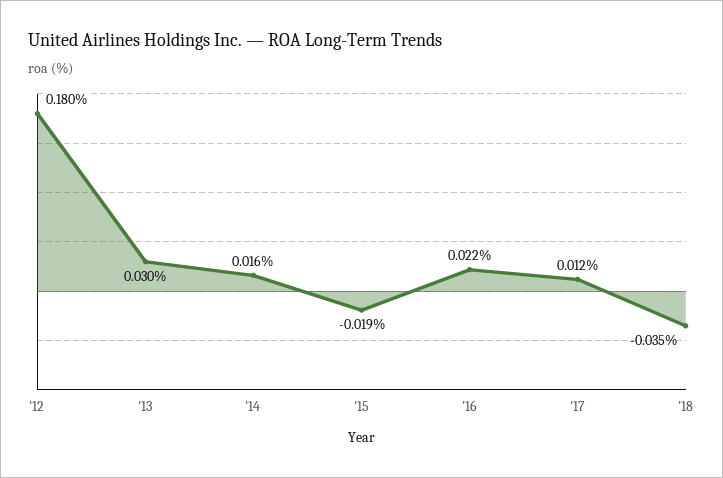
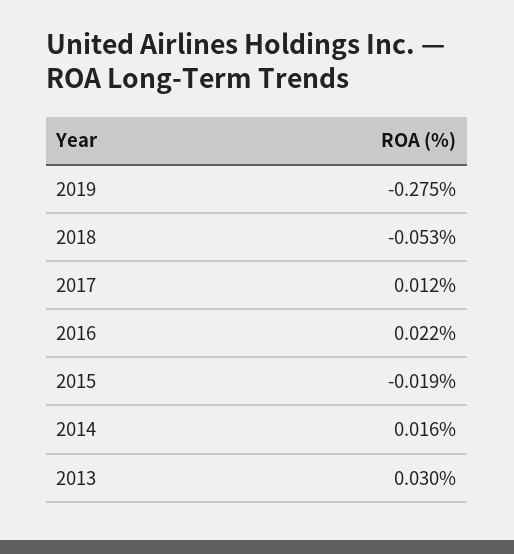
'12: 0.18 -> none
'18: -0.035 -> -0.053
2019: none -> -0.275

